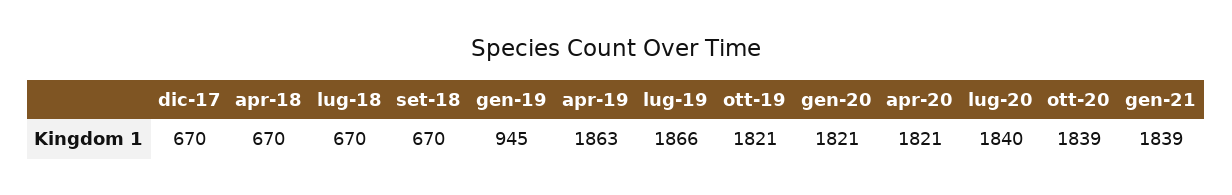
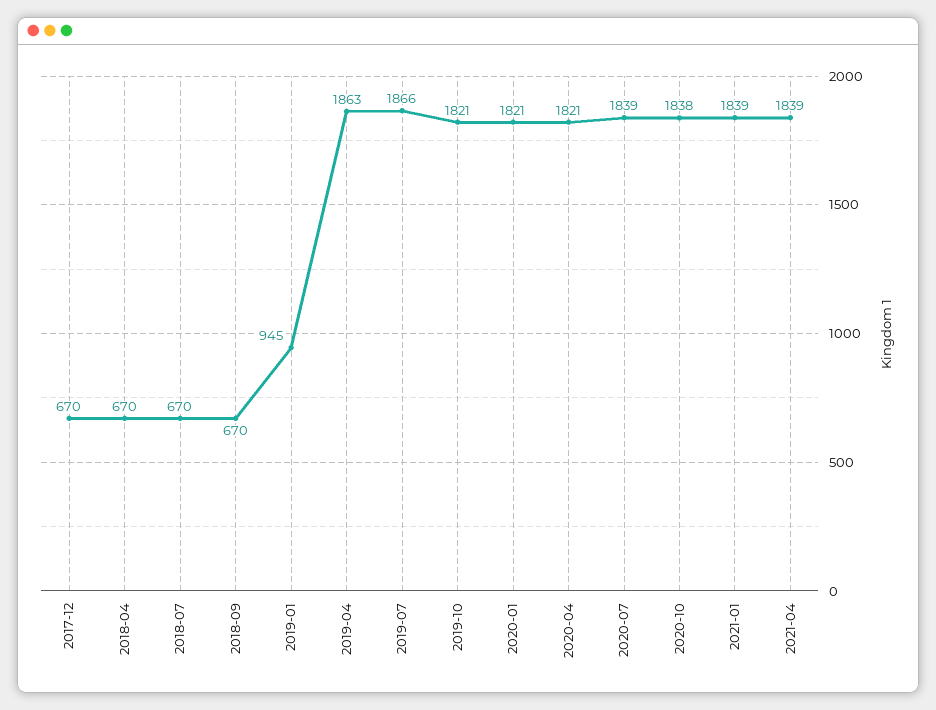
lug-20: 1840 -> 1839
ott-20: 1839 -> 1838
2021-04: none -> 1839

